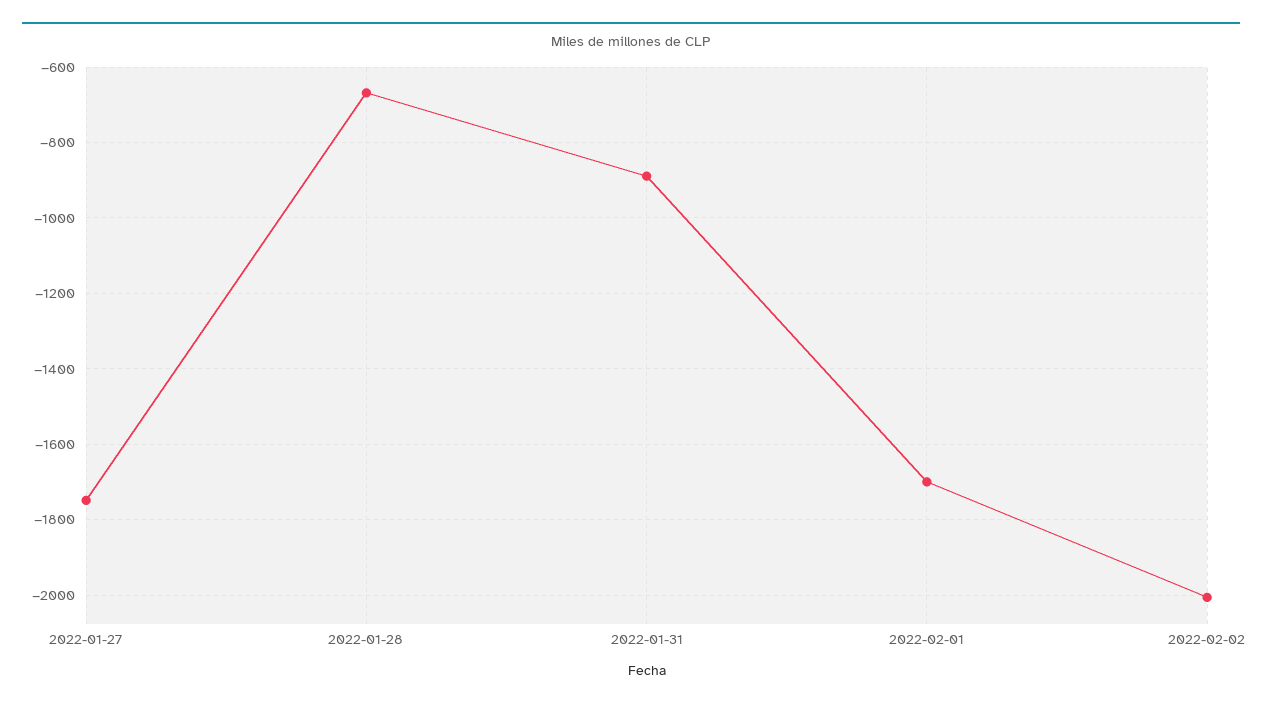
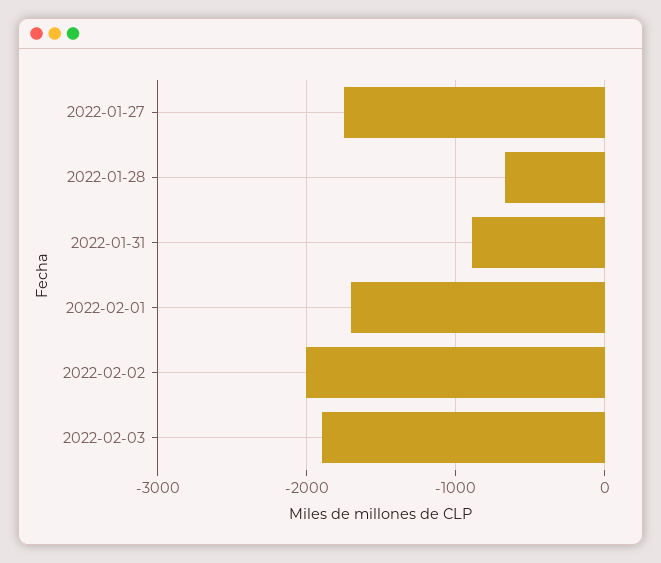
2022-02-03: none -> -1900

